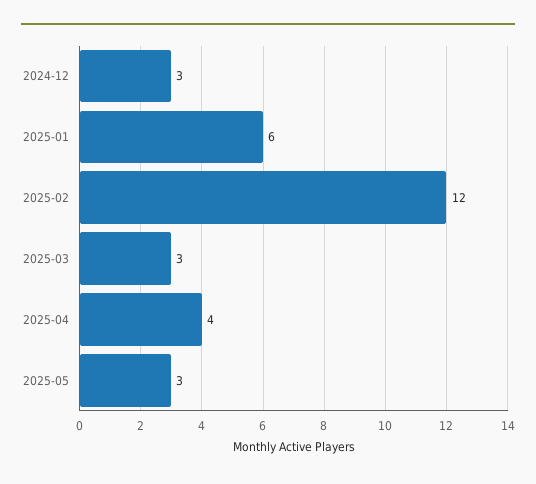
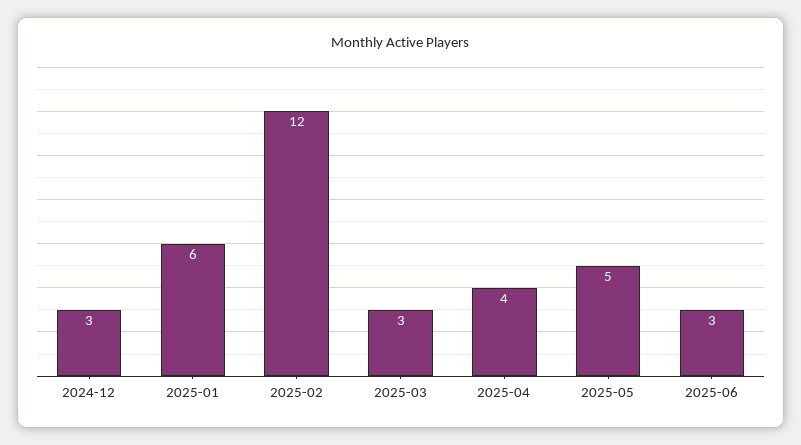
2025-05: 3 -> 5
2025-06: none -> 3

